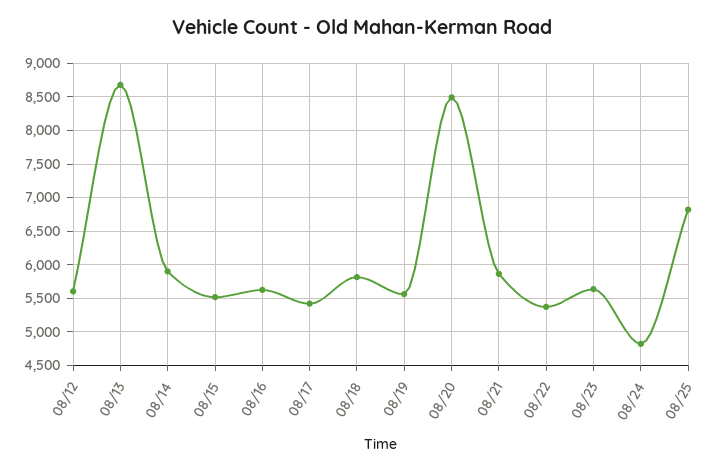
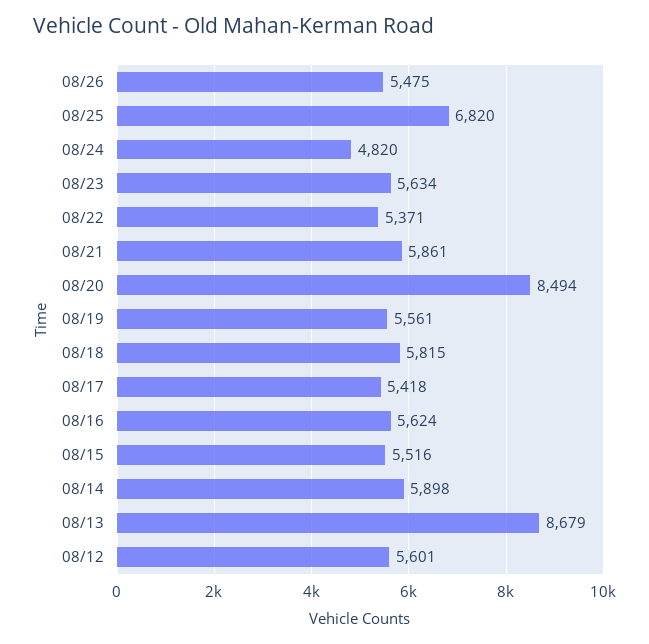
08/26: none -> 5475

